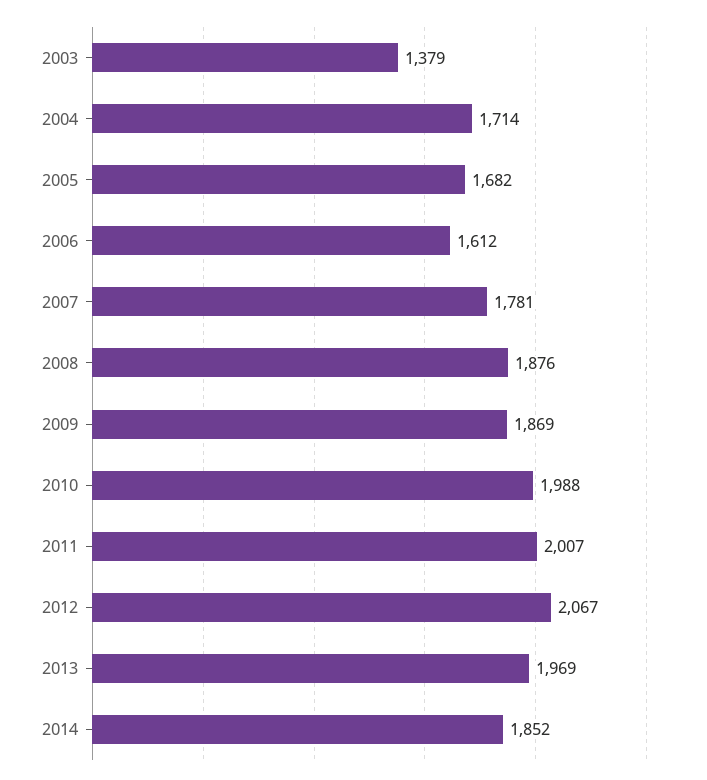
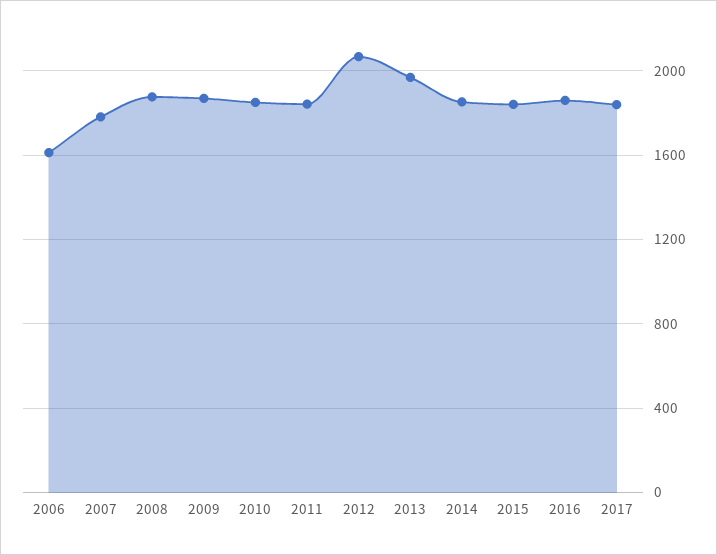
2003: 1379 -> none
2004: 1714 -> none
2005: 1682 -> none
2010: 1988 -> 1850
2011: 2007 -> 1850
2015: none -> 1850
2016: none -> 1850
2017: none -> 1850

